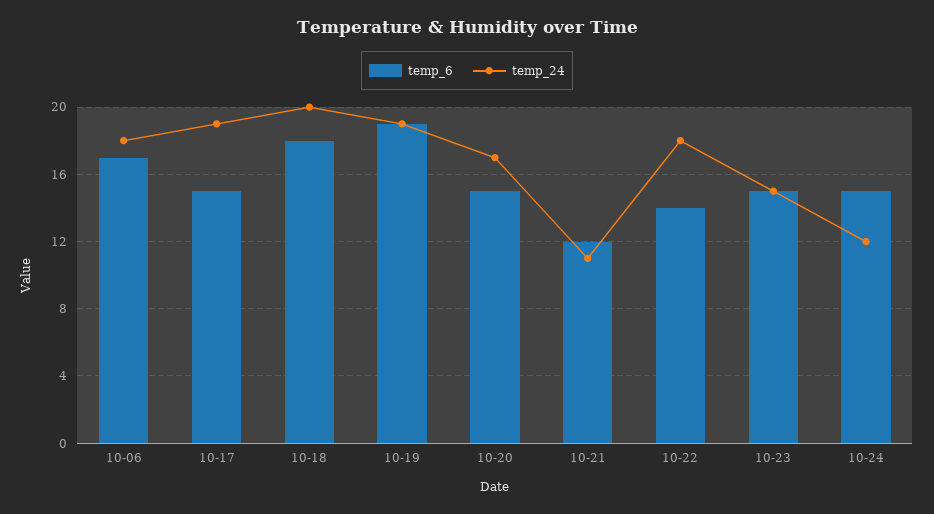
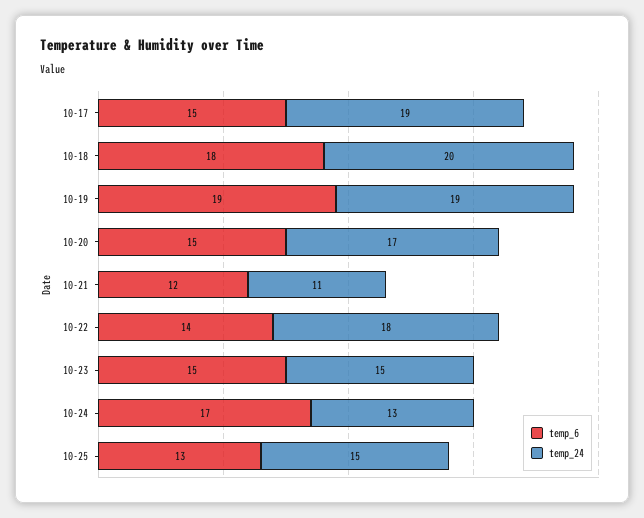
temp_6, 10-06: 17 -> none
temp_24, 10-06: 18 -> none
temp_6, 10-24: 15 -> 17
temp_24, 10-24: 12 -> 13
temp_6, 10-25: none -> 13
temp_24, 10-25: none -> 15

